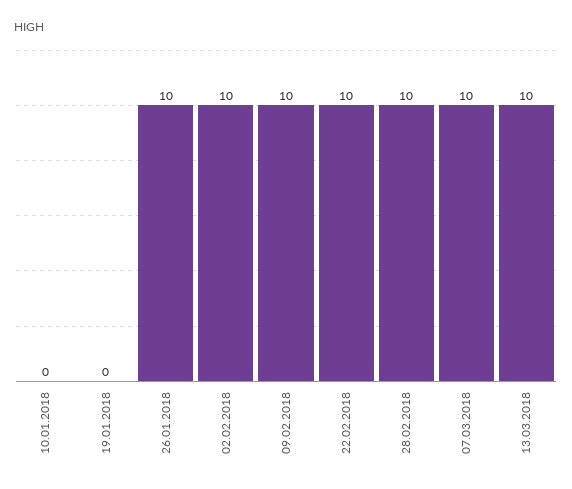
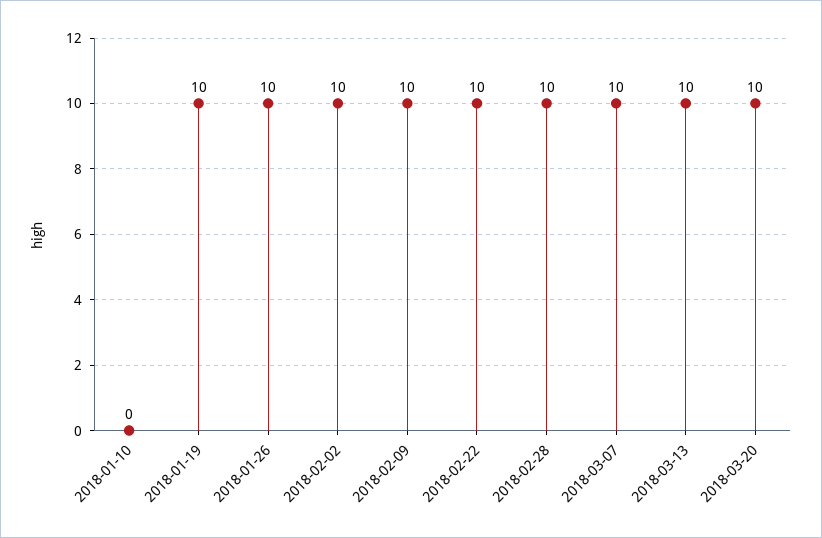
19.01.2018: 0 -> 10
2018-03-20: none -> 10

